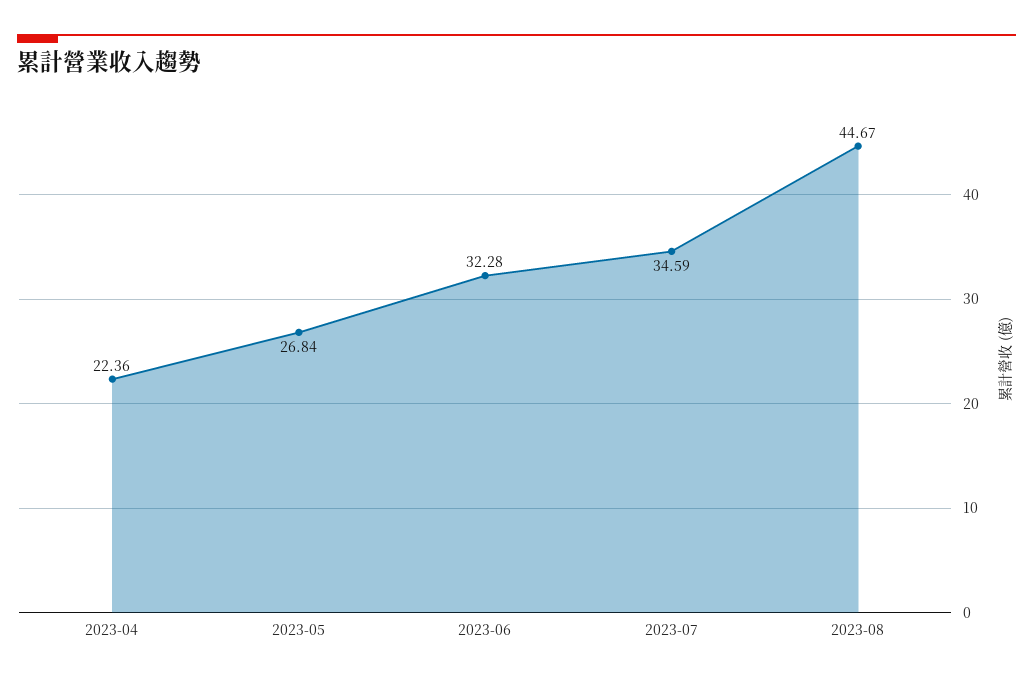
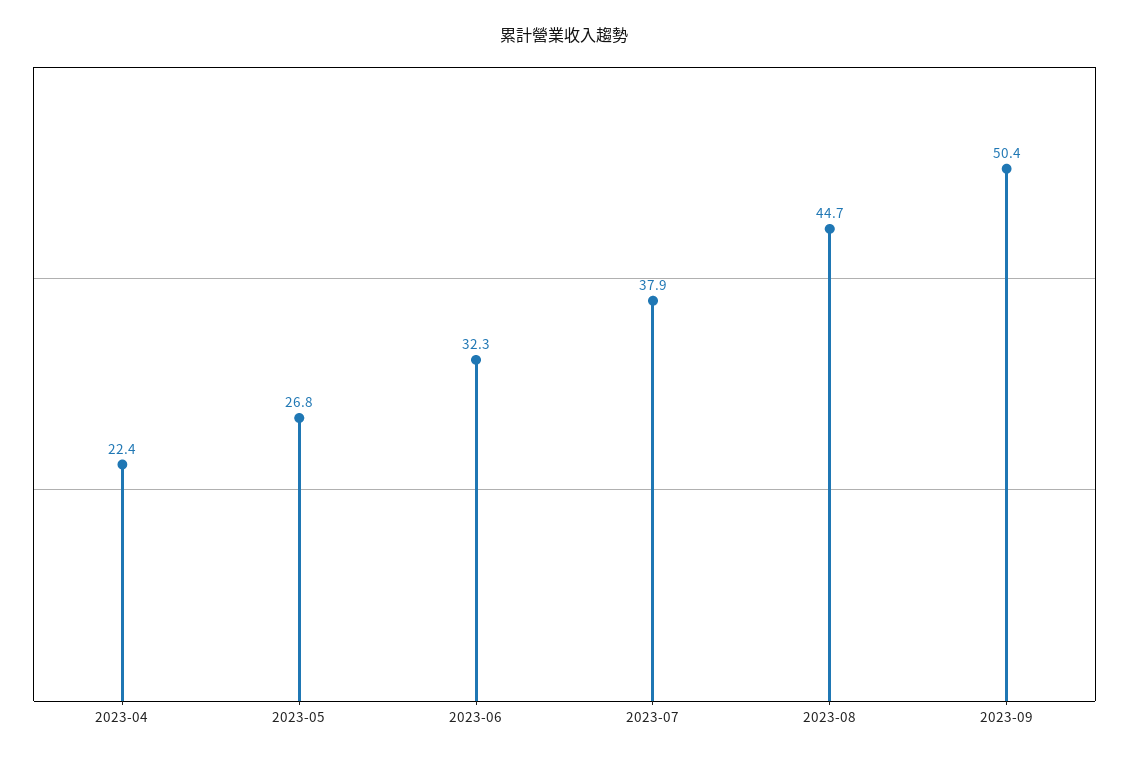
2023-07: 34.59 -> 37.9
2023-09: none -> 50.4

